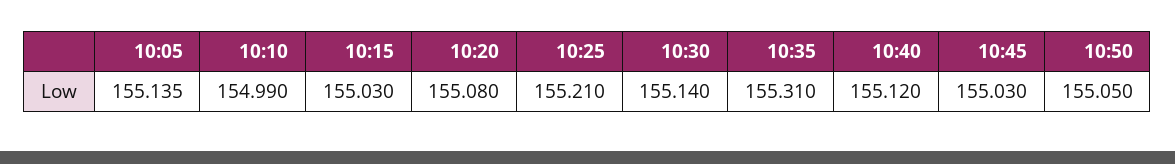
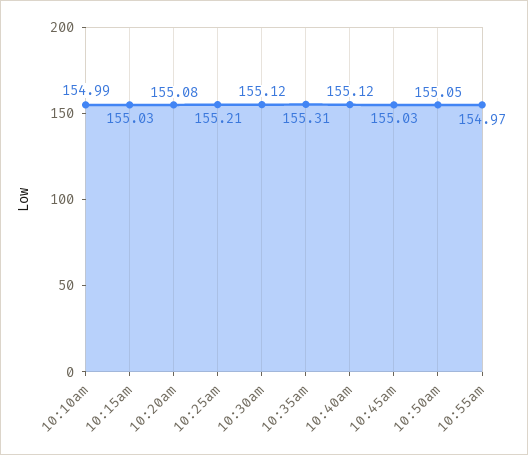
10:05: 155.135 -> none
10:30: 155.14 -> 155.12
10:55am: none -> 154.97

